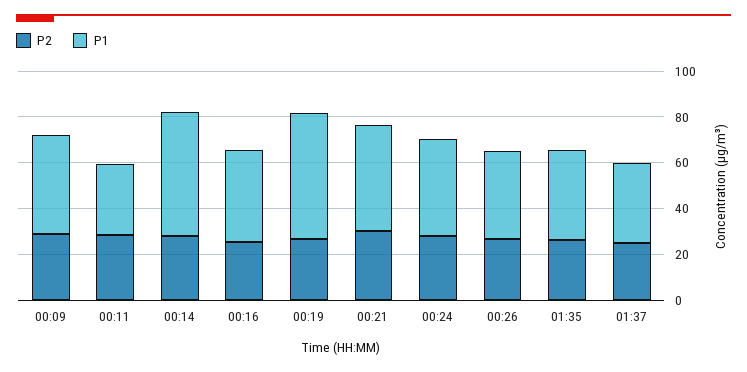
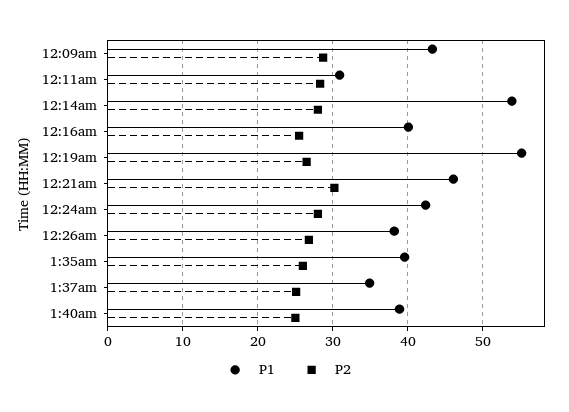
P1, 1:40am: none -> 39
P2, 1:40am: none -> 25

